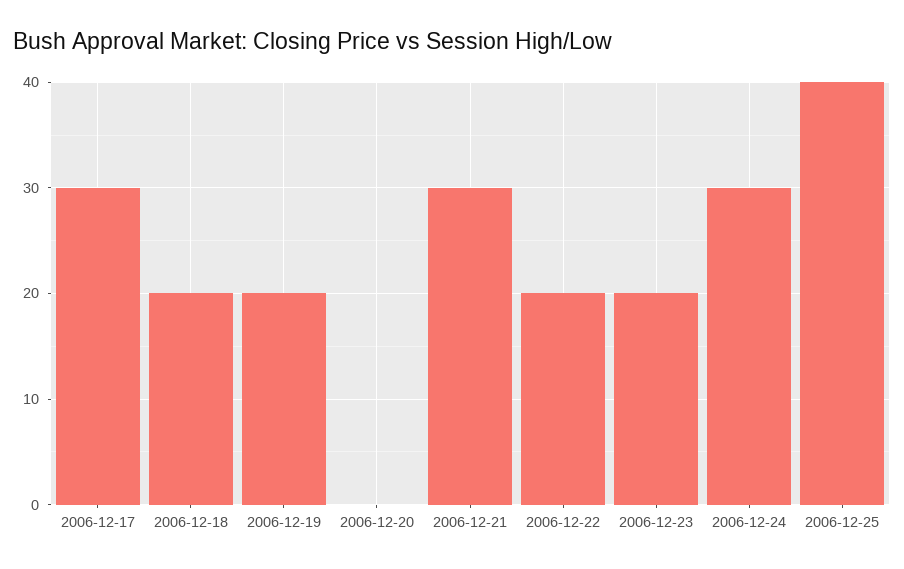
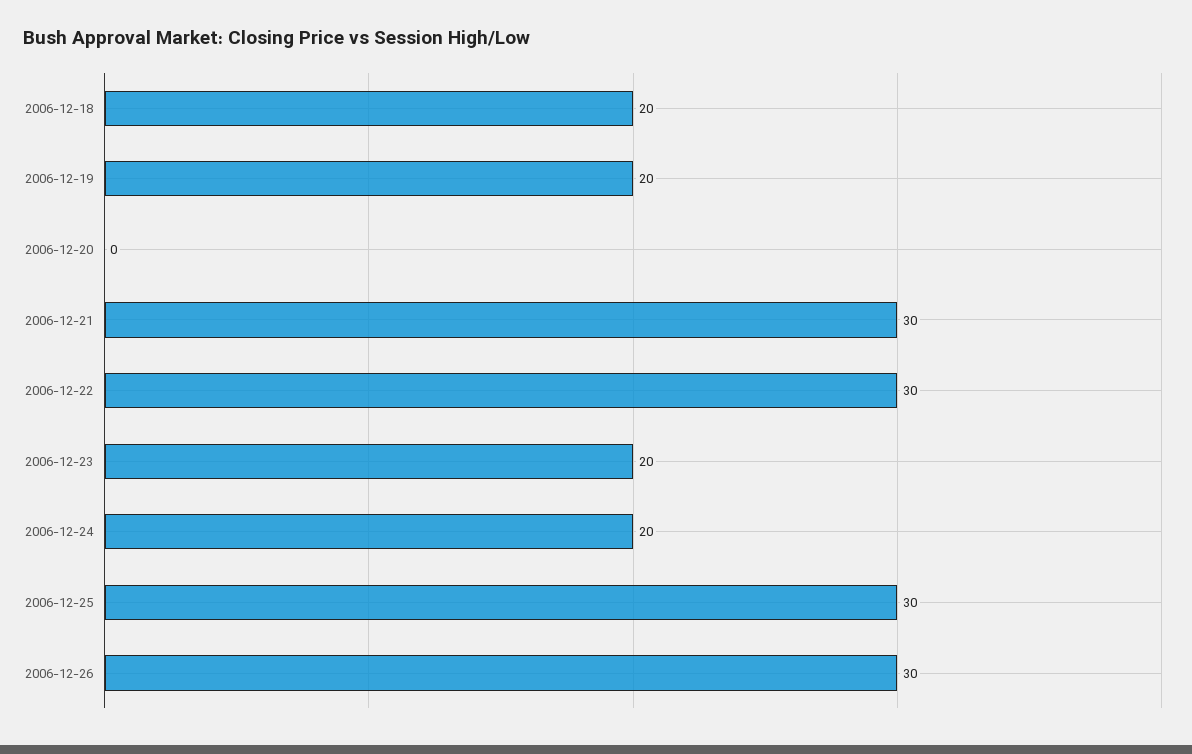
2006-12-17: 30 -> none
2006-12-22: 20 -> 30
2006-12-24: 30 -> 20
2006-12-25: 40 -> 30
2006-12-26: none -> 30

